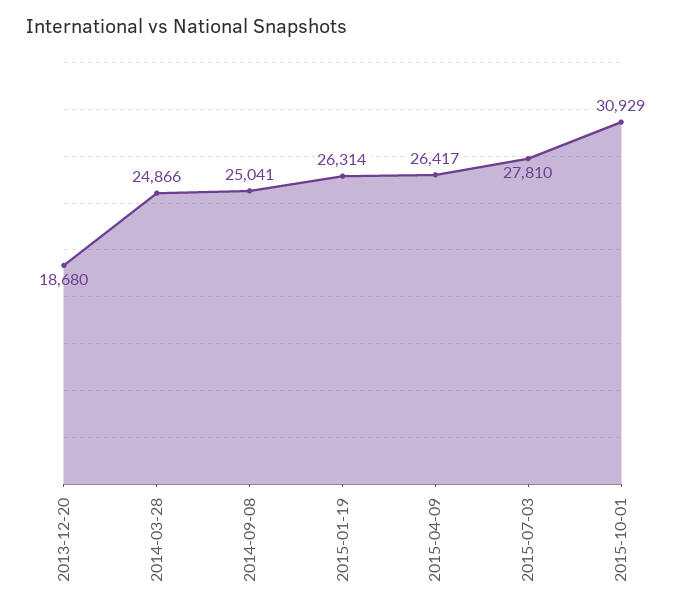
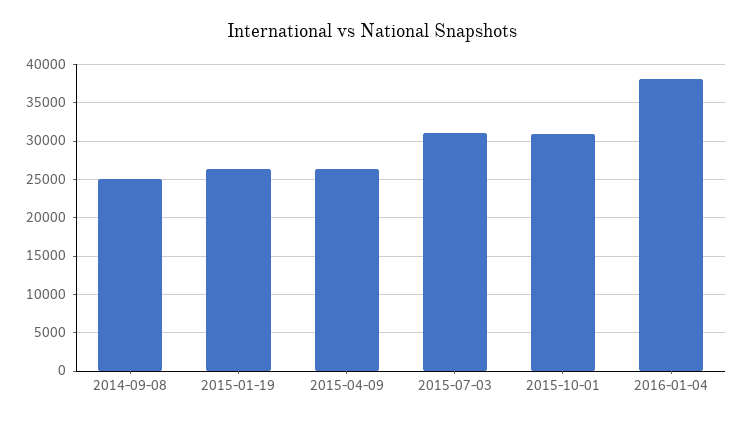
2013-12-20: 18680 -> none
2014-03-28: 24866 -> none
2015-07-03: 27810 -> 31000
2016-01-04: none -> 38000

